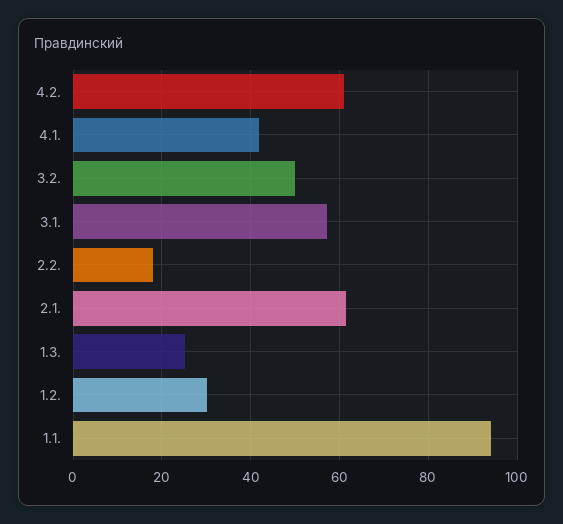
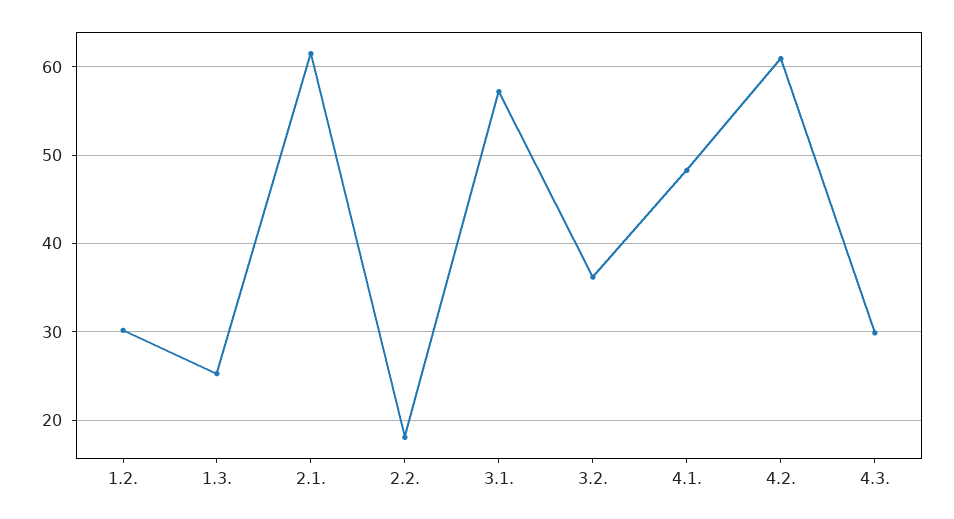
4.1.: 42 -> 48
3.2.: 50 -> 36
1.1.: 94 -> none
4.3.: none -> 30

